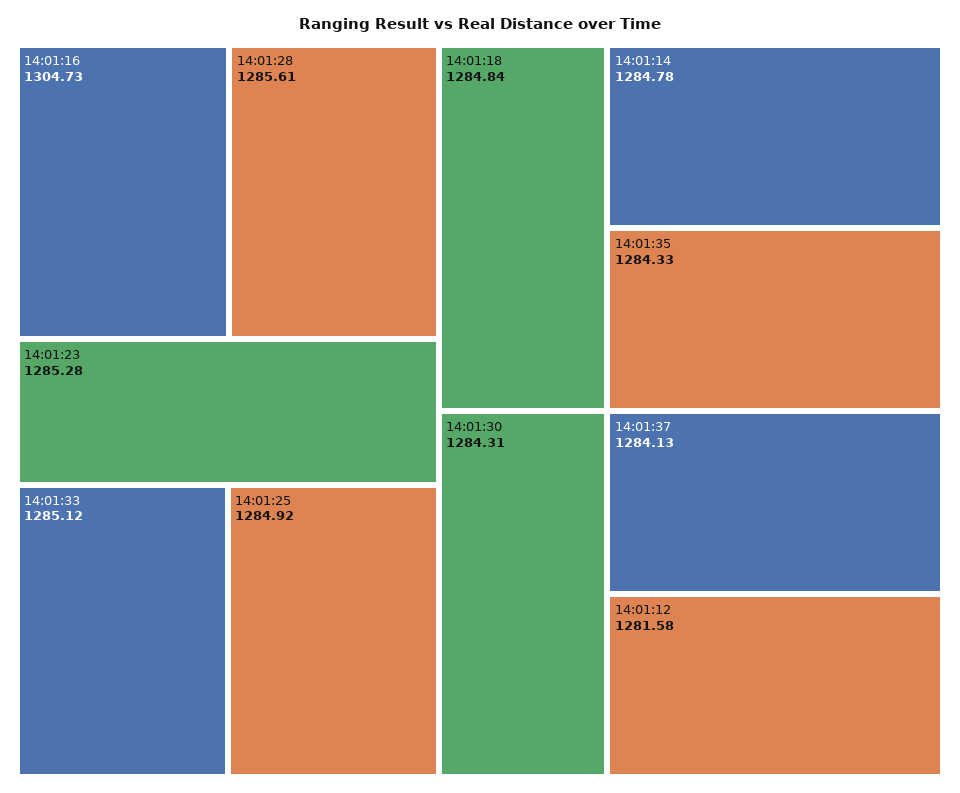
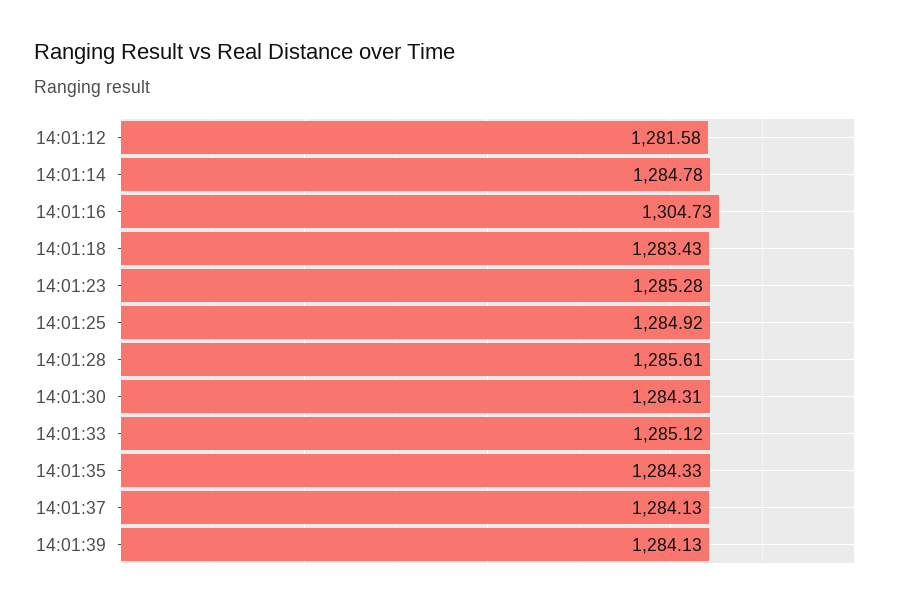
14:01:18: 1284.84 -> 1283.43
14:01:39: none -> 1284.13

